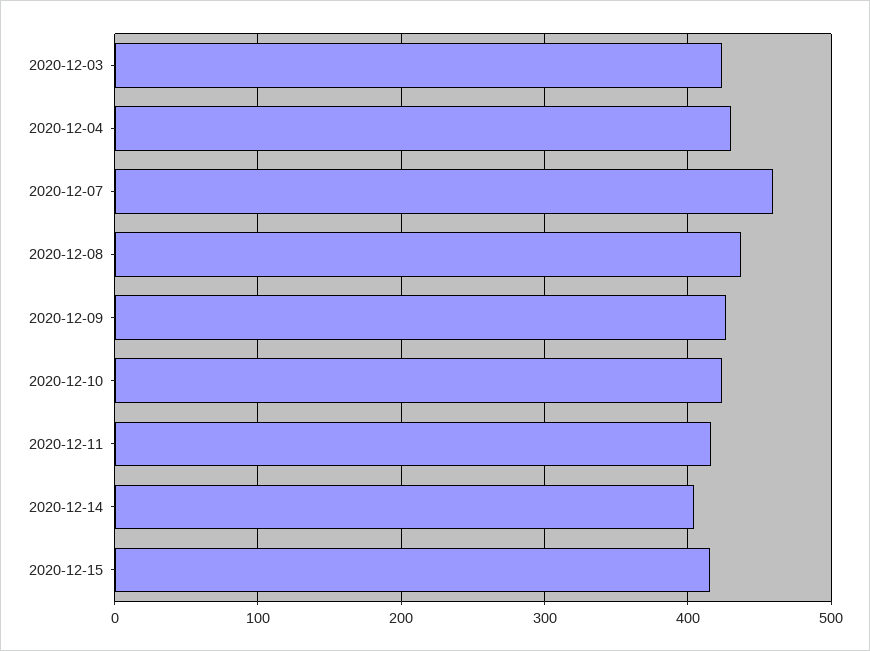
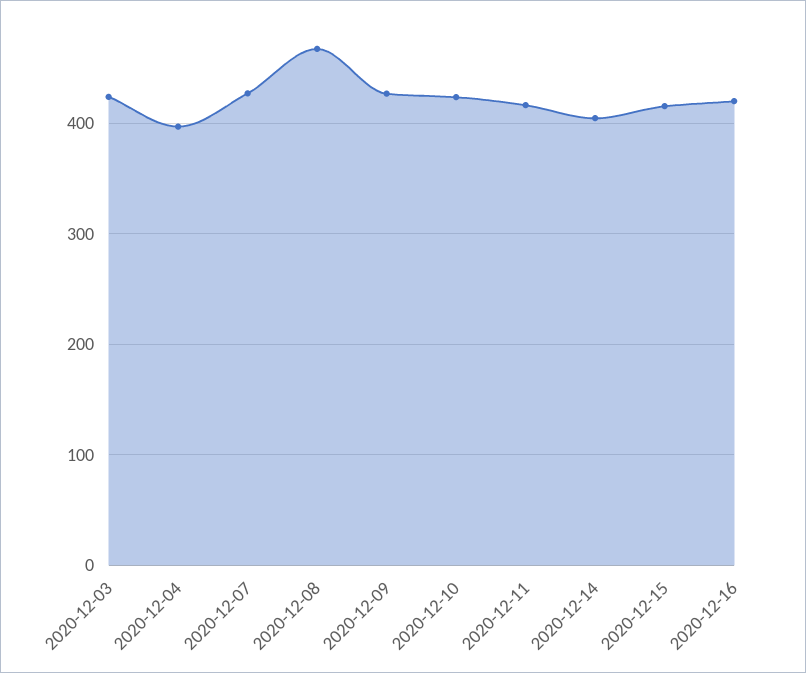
2020-12-04: 430 -> 400
2020-12-07: 460 -> 430
2020-12-08: 440 -> 470
2020-12-16: none -> 420

